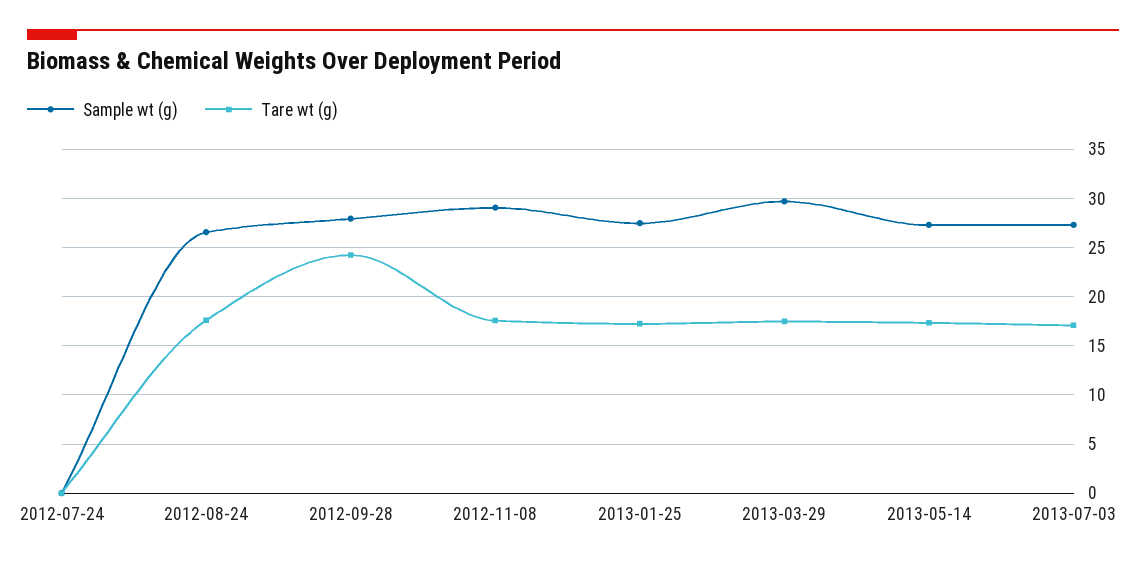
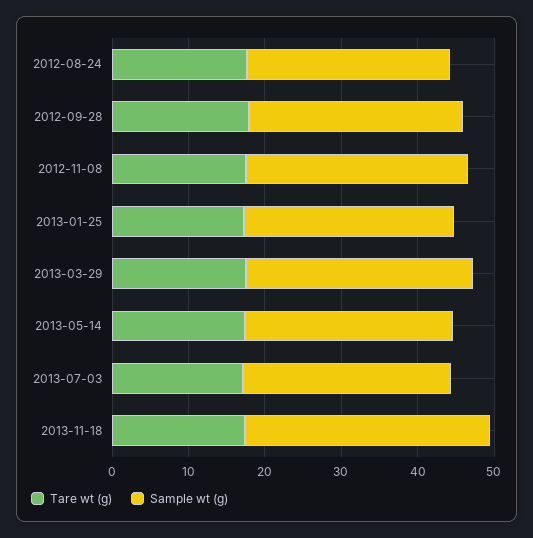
Sample wt (g), 2012-07-24: 0 -> none
Tare wt (g), 2012-07-24: 0 -> none
Tare wt (g), 2012-09-28: 24 -> 18
Tare wt (g), 2013-11-18: none -> 18
Sample wt (g), 2013-11-18: none -> 32

